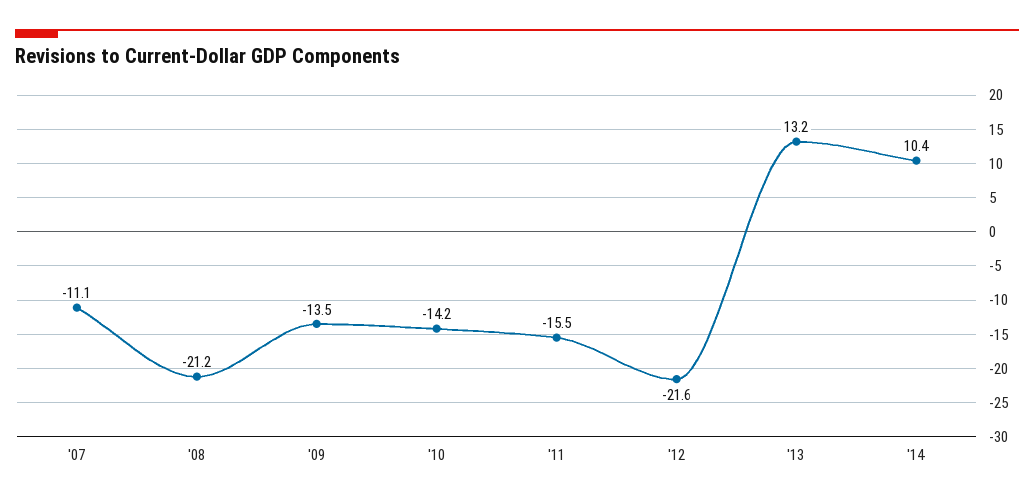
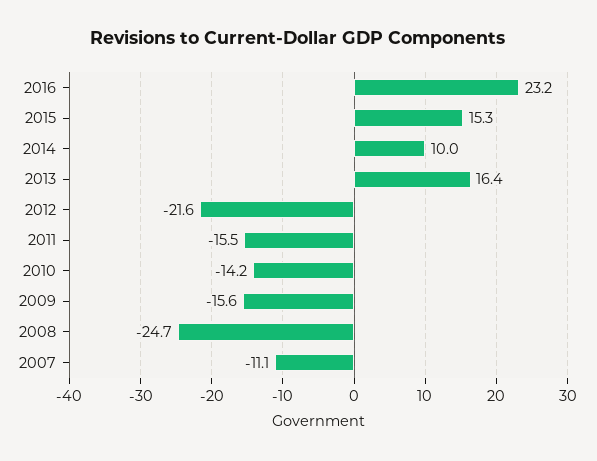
'08: -21.2 -> -24.7
'09: -13.5 -> -15.6
'13: 13.2 -> 16.4
'14: 10.4 -> 10
2016: none -> 23.2
2015: none -> 15.3

